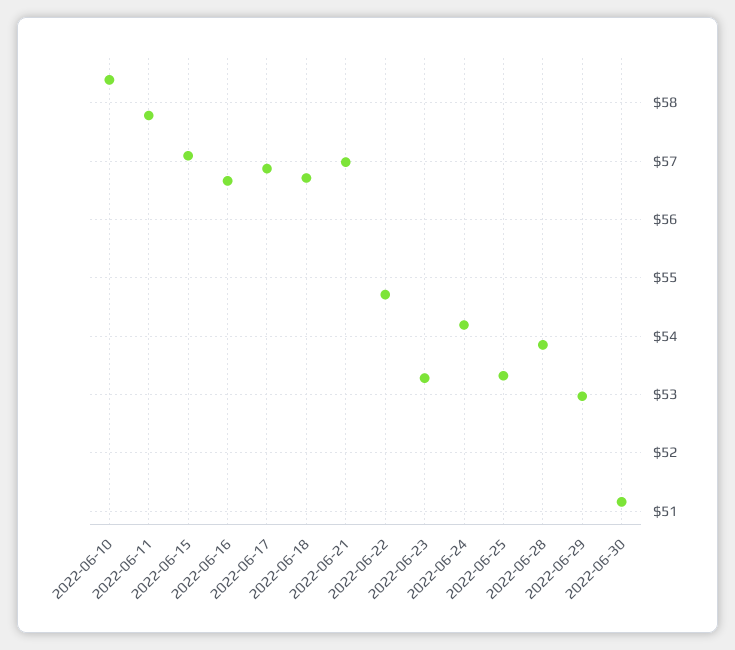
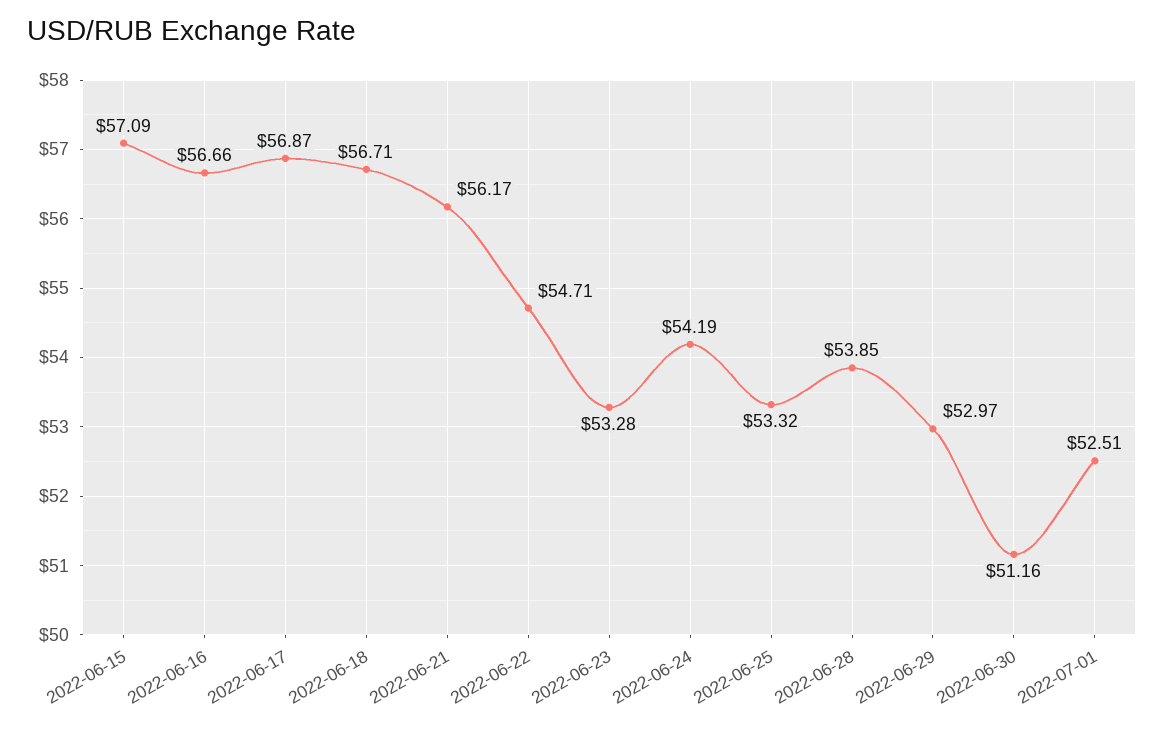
2022-06-10: 58.4 -> none
2022-06-11: 57.8 -> none
2022-06-21: 57 -> 56.17
2022-07-01: none -> 52.51

